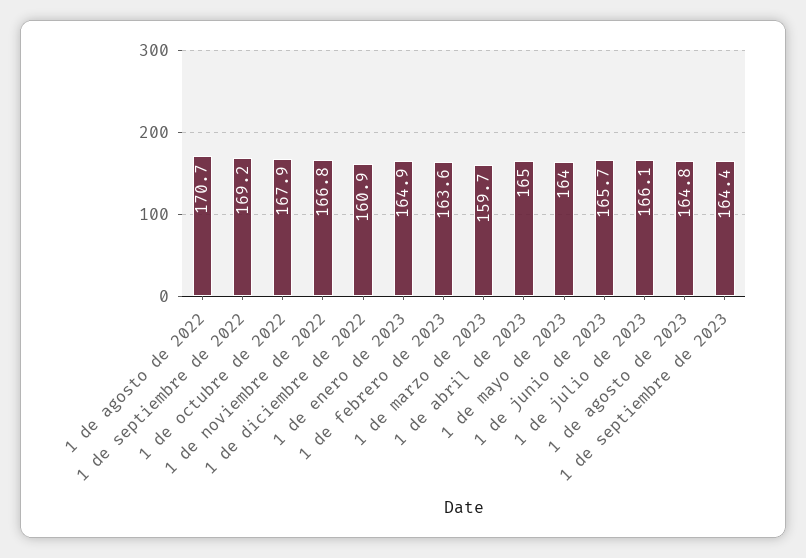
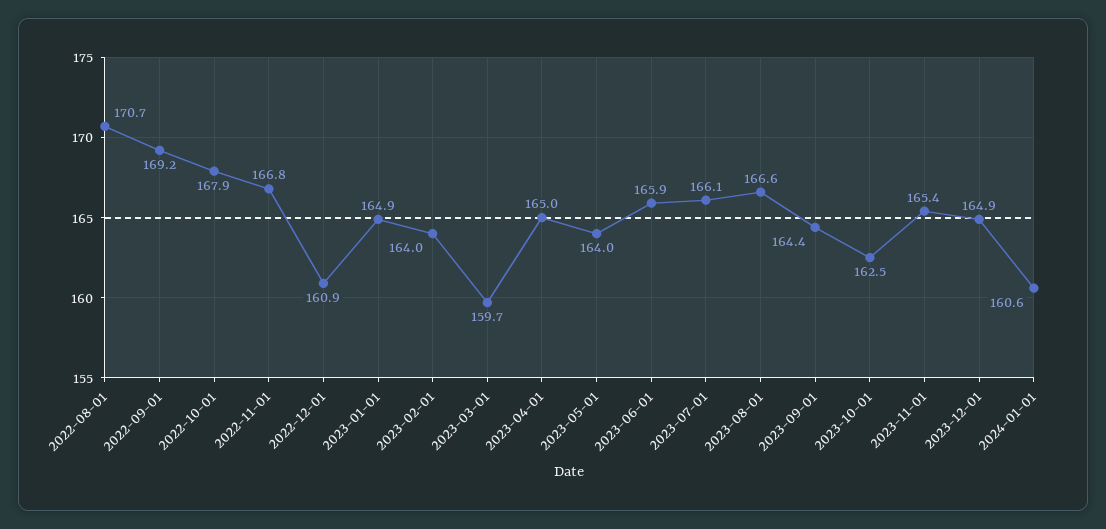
1 de febrero de 2023: 163.6 -> 164
1 de junio de 2023: 165.7 -> 165.9
1 de agosto de 2023: 164.8 -> 166.6
2023-10-01: none -> 162.5
2023-11-01: none -> 165.4
2023-12-01: none -> 164.9
2024-01-01: none -> 160.6

